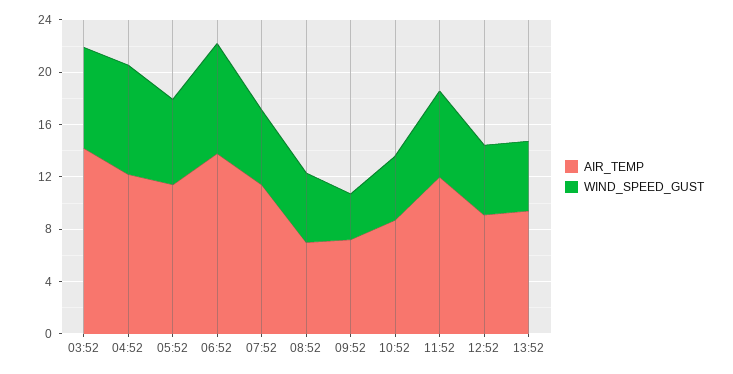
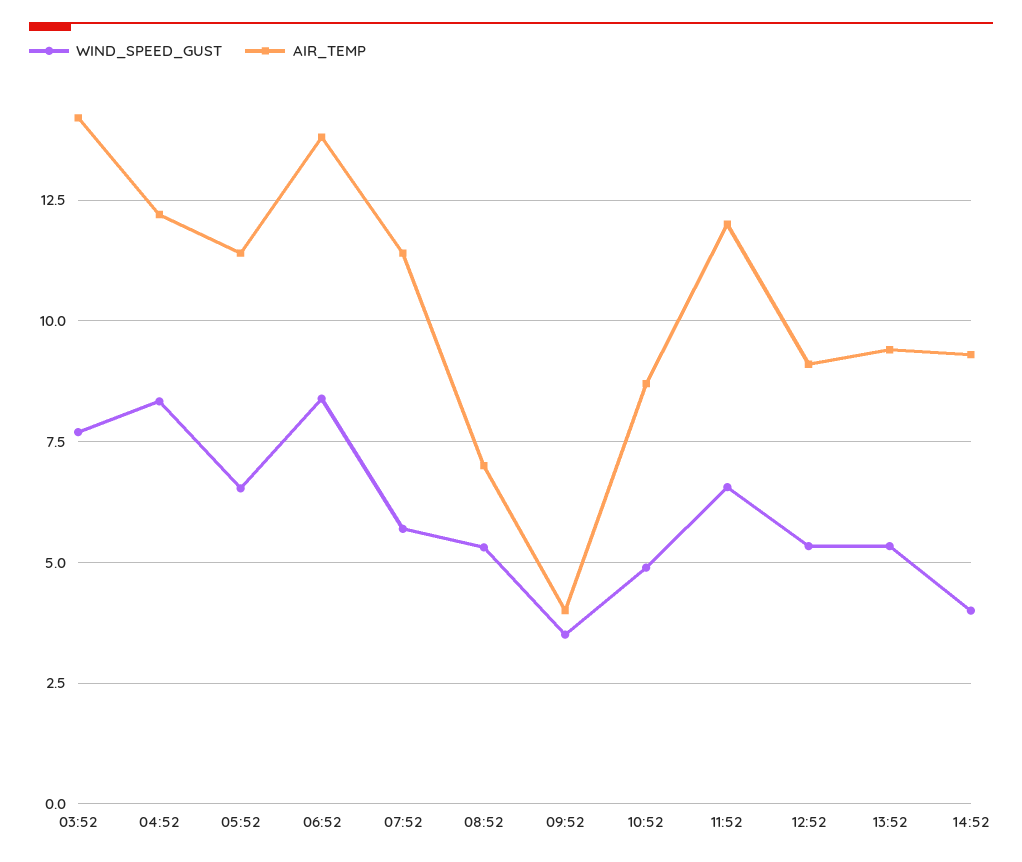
AIR_TEMP, 09:52: 7 -> 4
WIND_SPEED_GUST, 14:52: none -> 4
AIR_TEMP, 14:52: none -> 9.25

